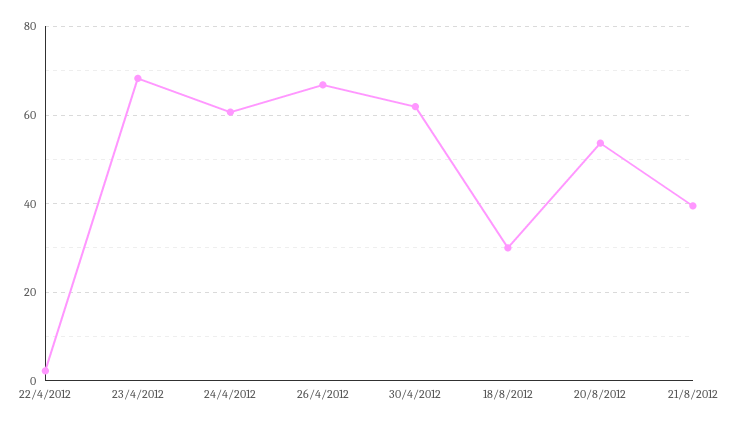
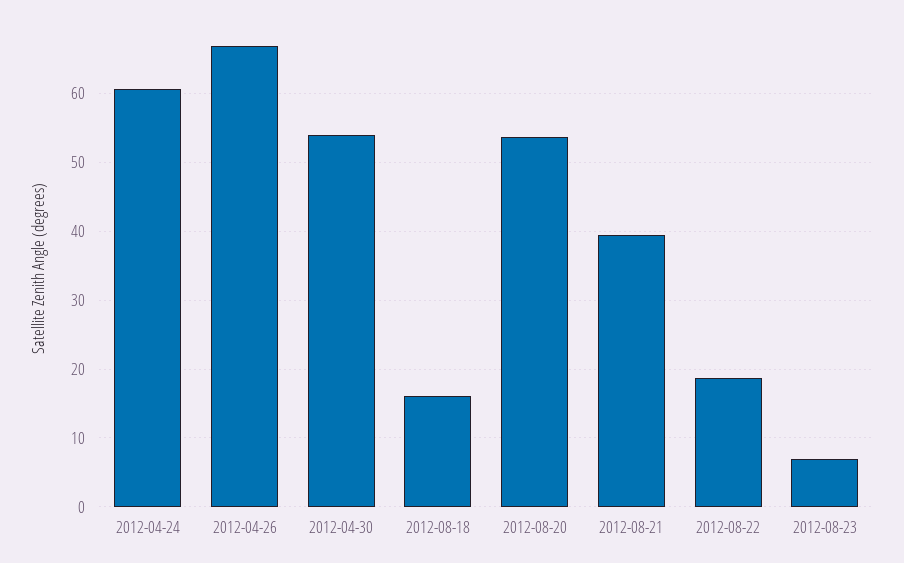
22/4/2012: 2 -> none
23/4/2012: 68 -> none
30/4/2012: 62 -> 54
18/8/2012: 30 -> 16
2012-08-22: none -> 19
2012-08-23: none -> 7

